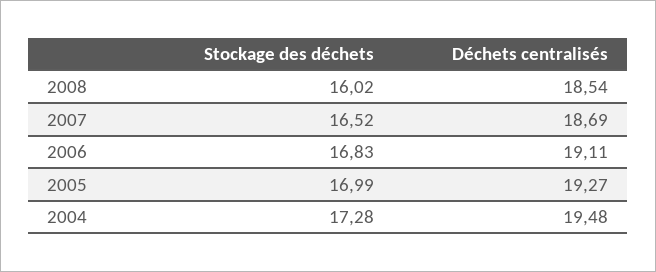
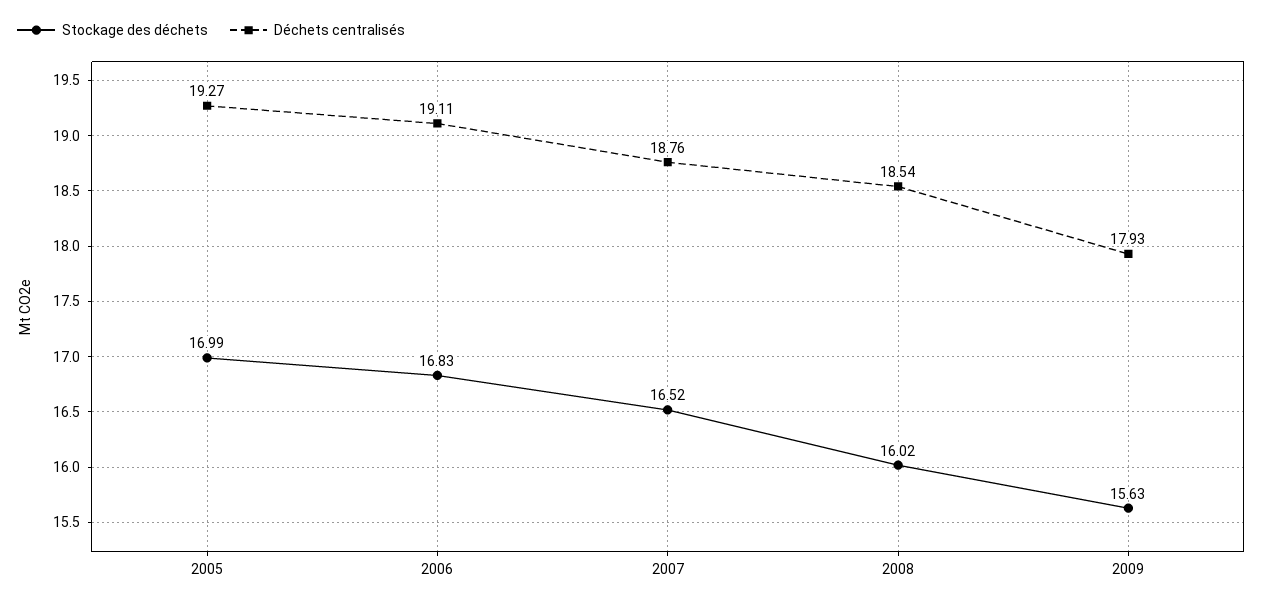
Déchets centralisés, 2007: 18.69 -> 18.76
Stockage des déchets, 2004: 17.28 -> none
Déchets centralisés, 2004: 19.48 -> none
Stockage des déchets, 2009: none -> 15.63
Déchets centralisés, 2009: none -> 17.93

